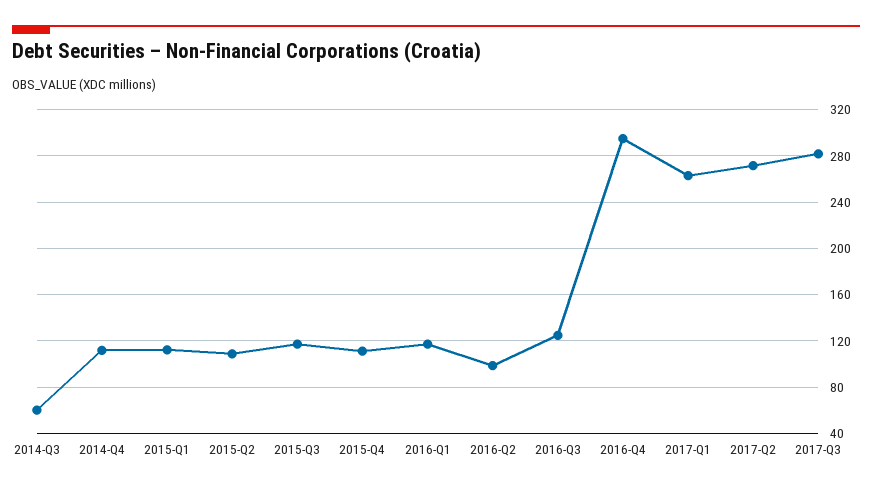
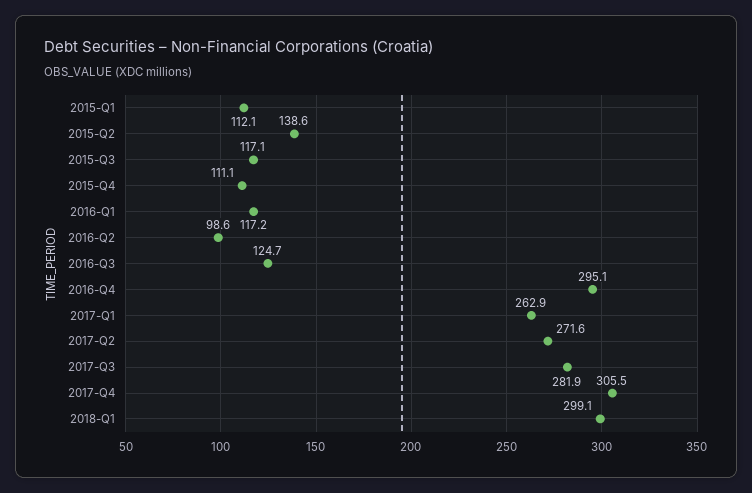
2014-Q3: 60 -> none
2014-Q4: 110 -> none
2015-Q2: 110 -> 138.6
2017-Q4: none -> 305.5
2018-Q1: none -> 299.1

